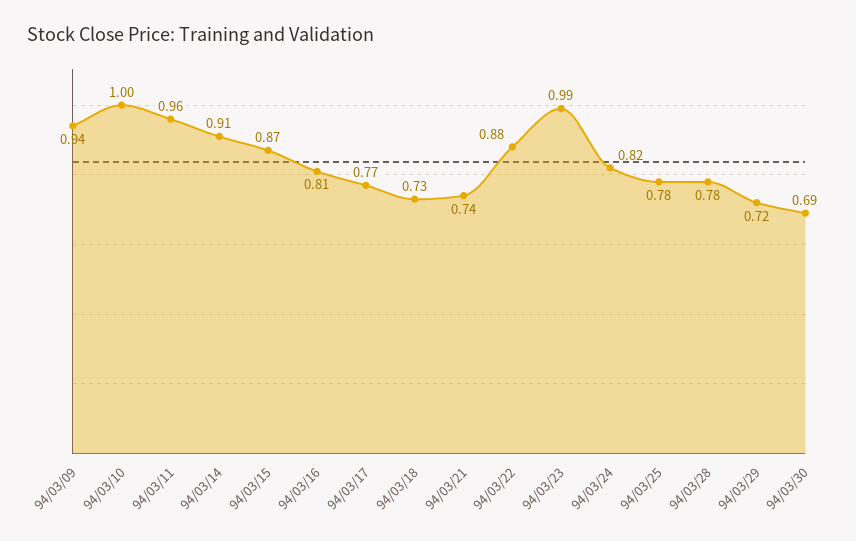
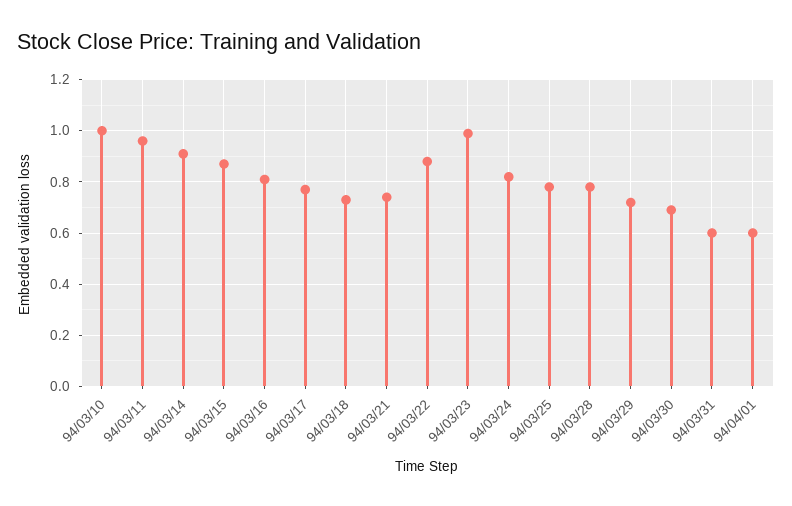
94/03/09: 0.94 -> none
94/03/31: none -> 0.6
94/04/01: none -> 0.6

